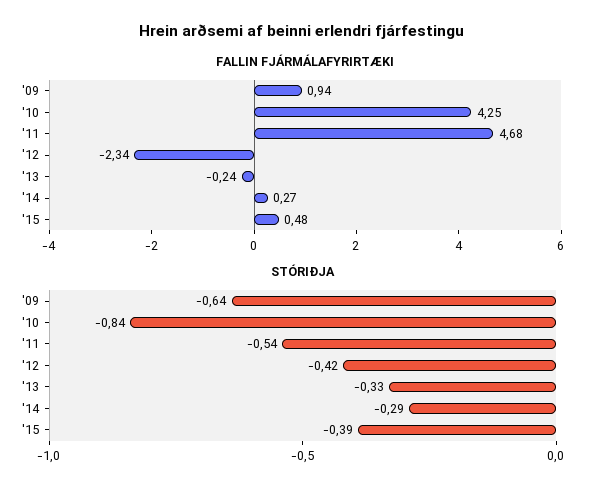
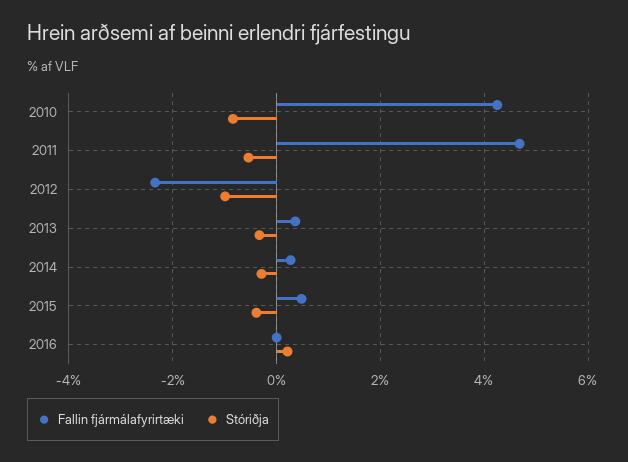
FALLIN FJÁRMÁLAFYRIRTÆKI, '09: 0.94 -> none
FALLIN FJÁRMÁLAFYRIRTÆKI, '13: -0.24 -> 0.4
STÓRIÐJA, '09: -0.64 -> none
STÓRIÐJA, '12: -0.42 -> -1
FALLIN FJÁRMÁLAFYRIRTÆKI, 2016: none -> 0
STÓRIÐJA, 2016: none -> 0.2

